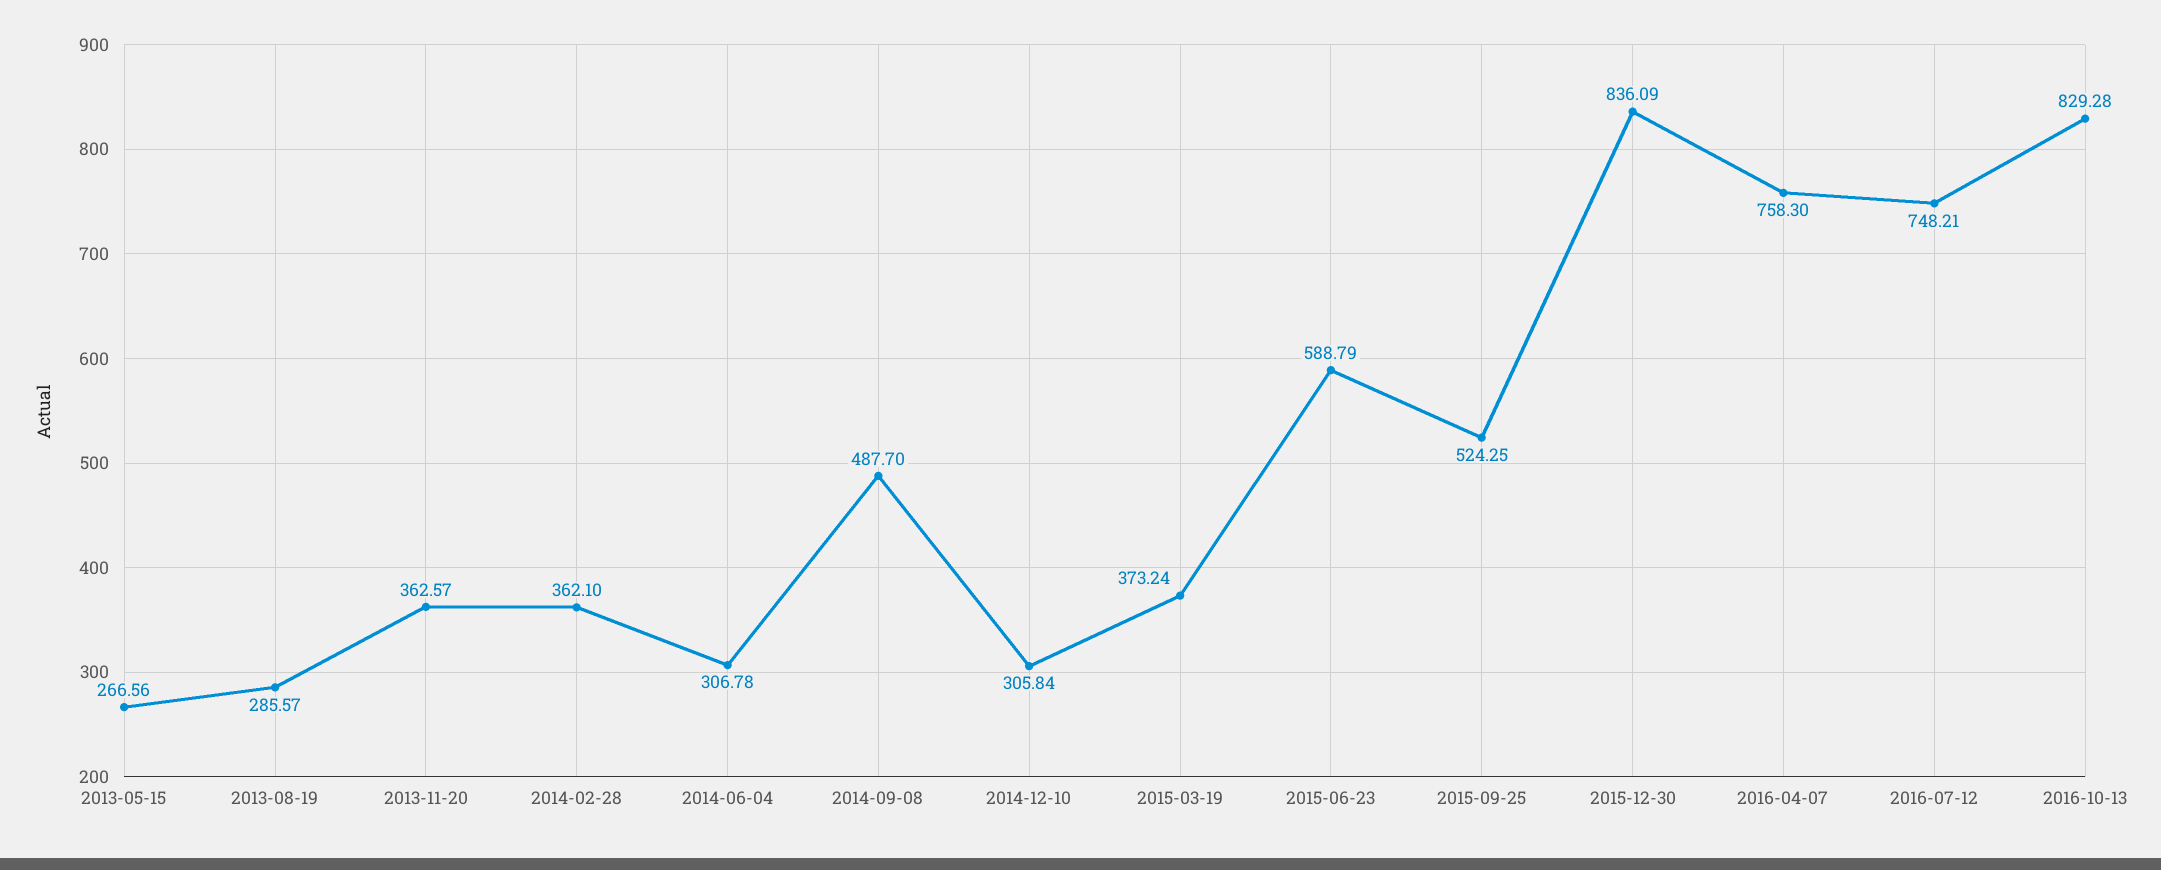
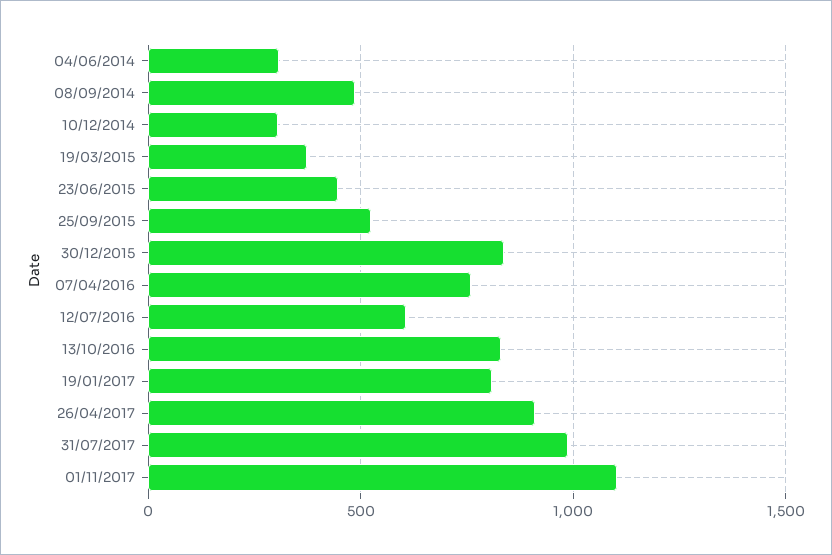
2013-05-15: 266.56 -> none
2013-08-19: 285.57 -> none
2013-11-20: 362.57 -> none
2014-02-28: 362.1 -> none
2015-06-23: 588.79 -> 450
2016-07-12: 748.21 -> 600
19/01/2017: none -> 800
26/04/2017: none -> 900
31/07/2017: none -> 1000
01/11/2017: none -> 1100

